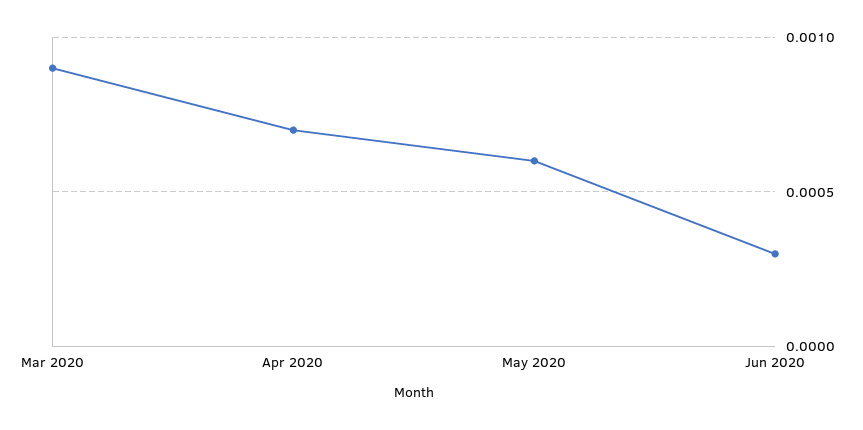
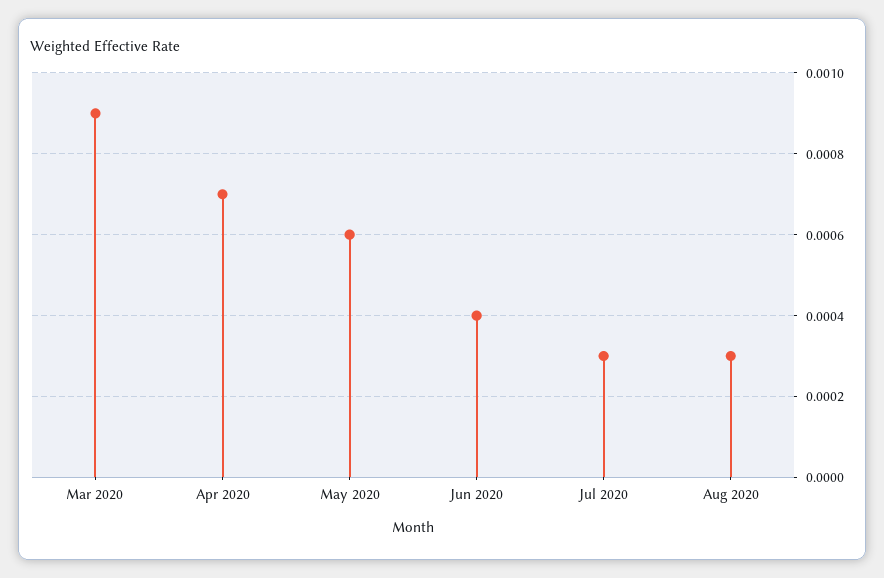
Jun 2020: 0.0003 -> 0.0004
Jul 2020: none -> 0.0003
Aug 2020: none -> 0.0003

